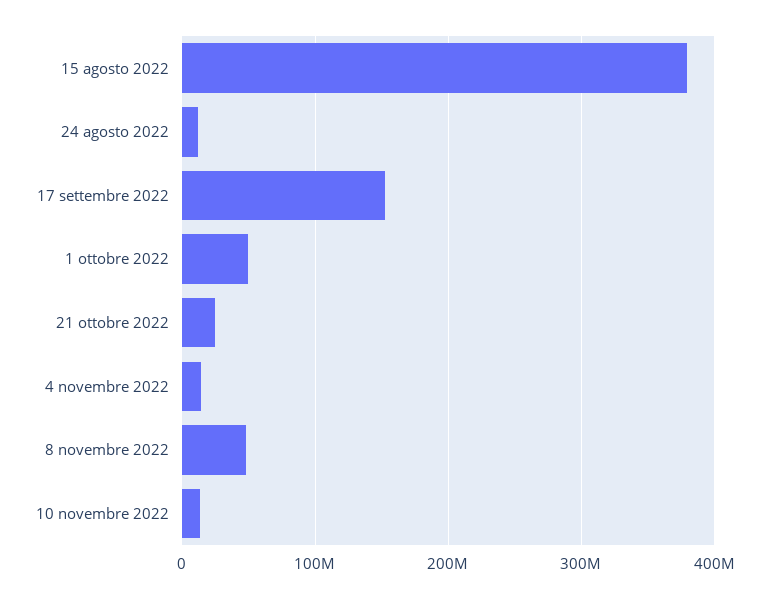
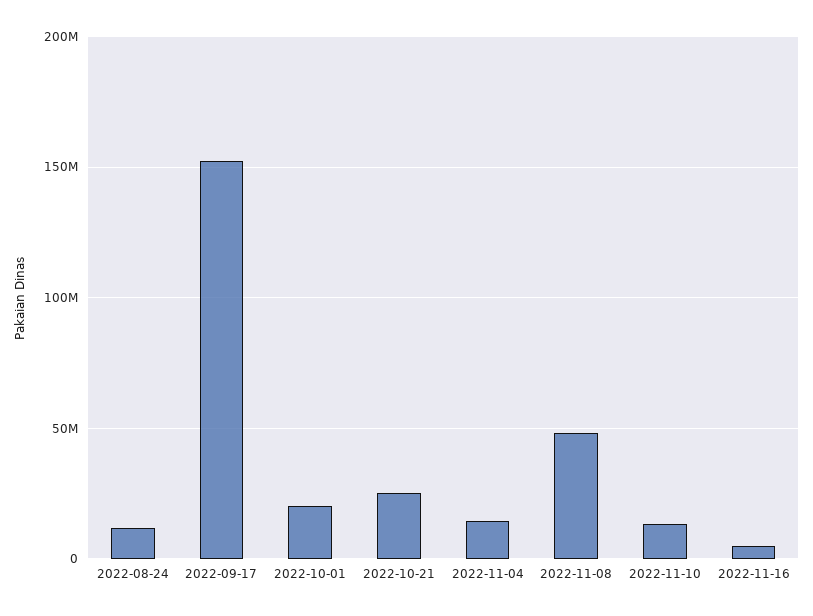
15 agosto 2022: 380000000 -> none
1 ottobre 2022: 50000000 -> 20000000
2022-11-16: none -> 5000000

